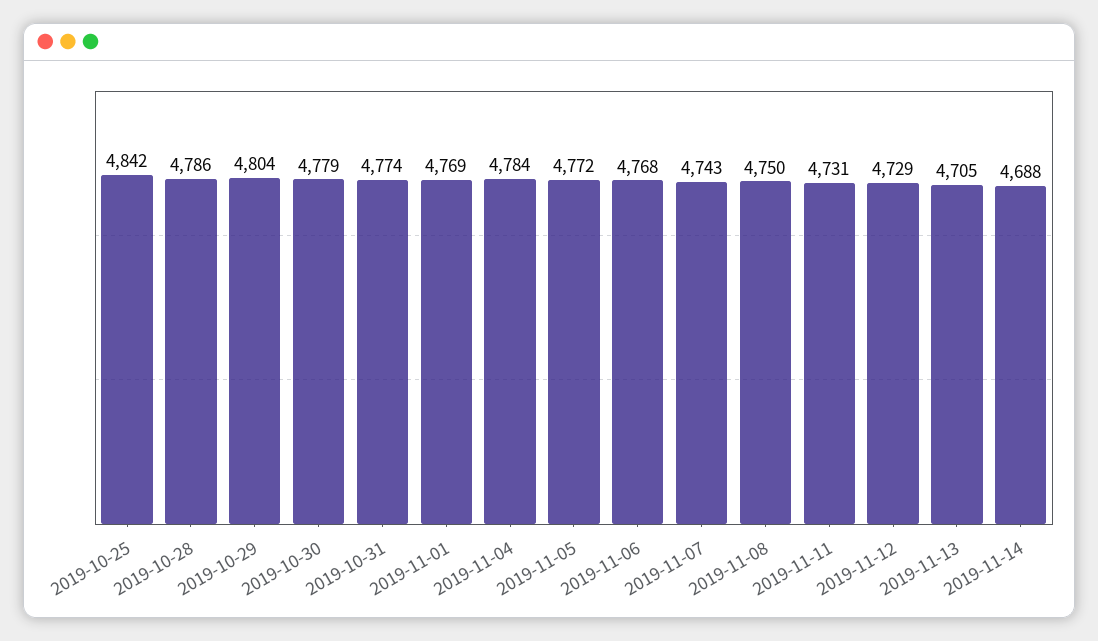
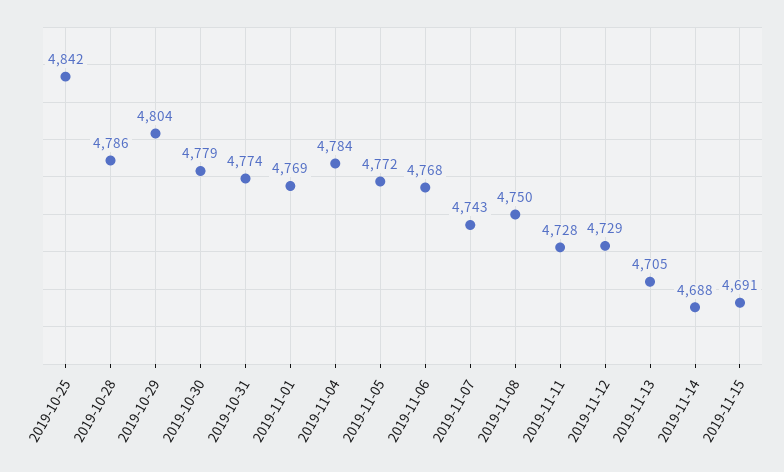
2019-11-11: 4731 -> 4728
2019-11-15: none -> 4691

